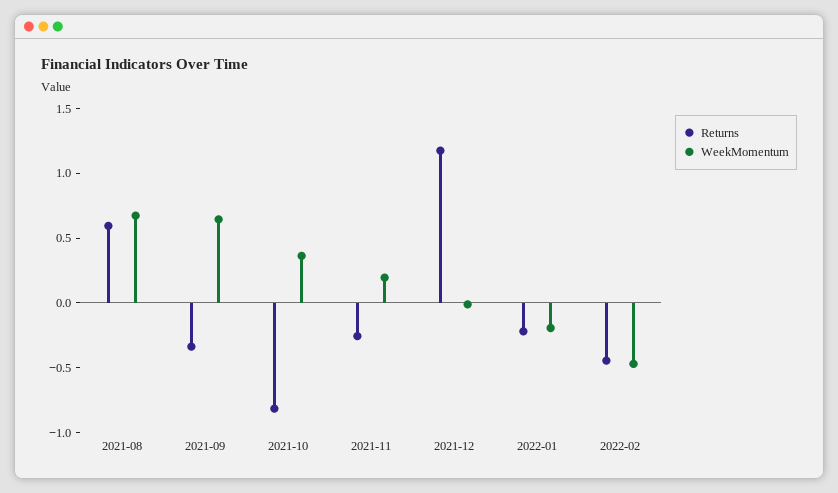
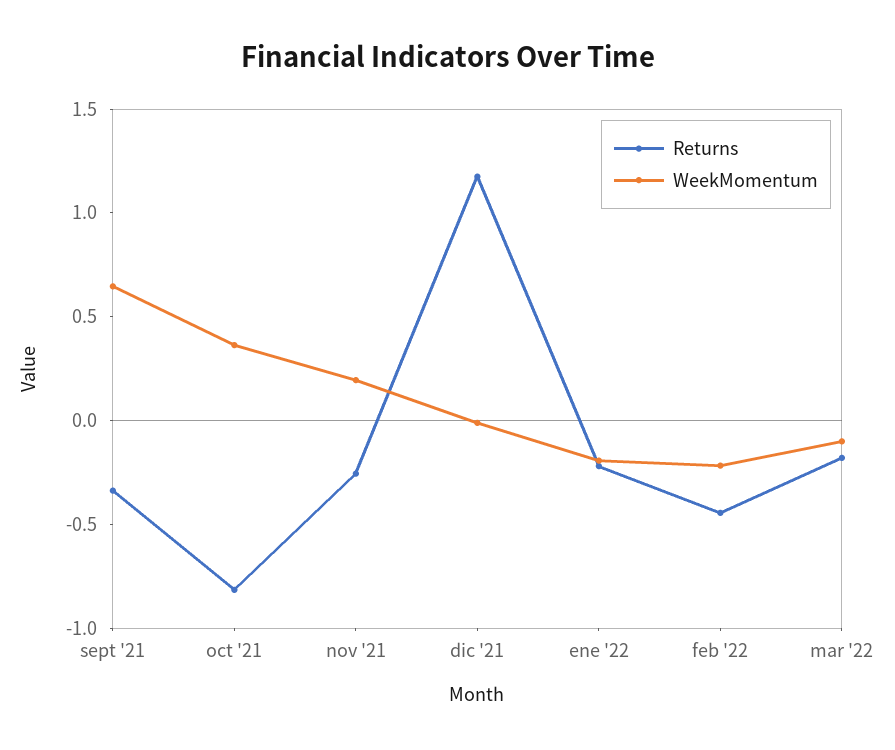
Returns, 2021-08: 0.6 -> none
WeekMomentum, 2021-08: 0.7 -> none
WeekMomentum, 2022-02: -0.5 -> -0.2
Returns, mar '22: none -> -0.2
WeekMomentum, mar '22: none -> -0.1

